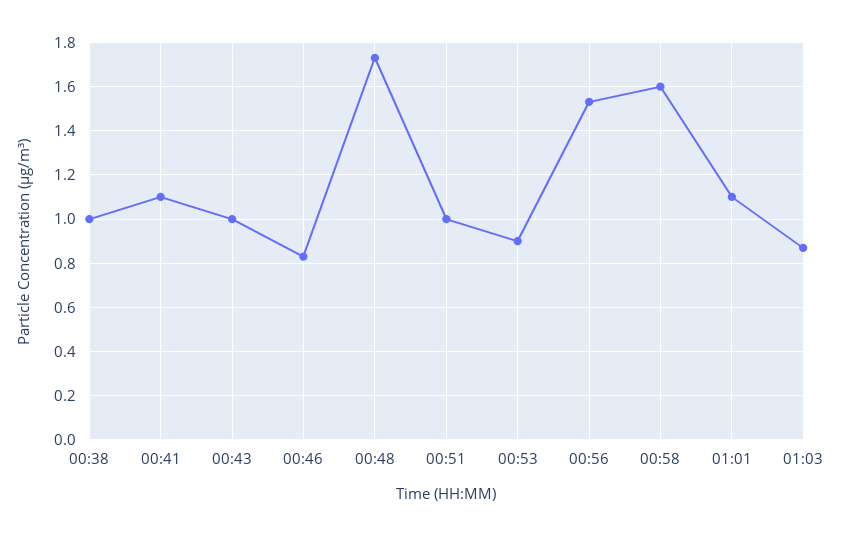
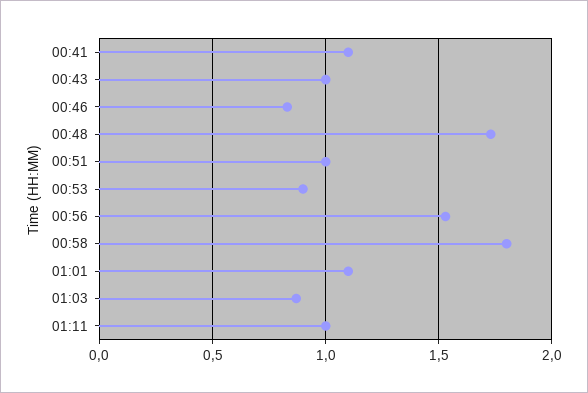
00:38: 1 -> none
00:58: 1.6 -> 1.8
01:11: none -> 1

